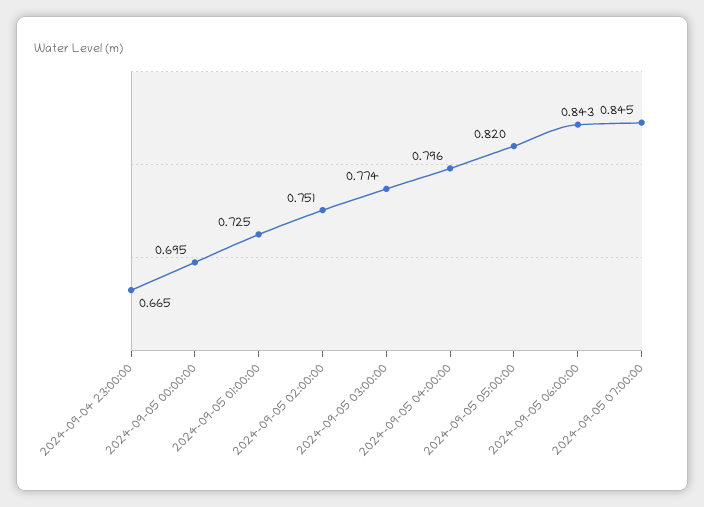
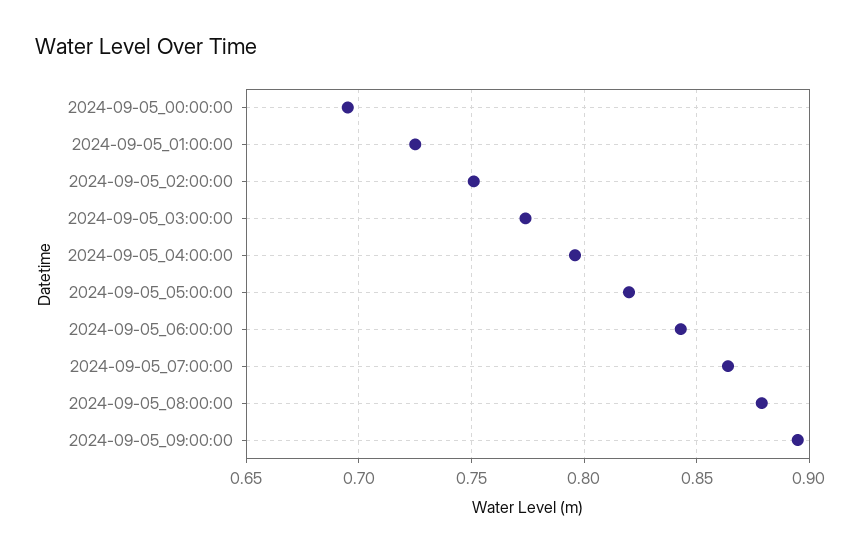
2024-09-04 23:00:00: 0.665 -> none
2024-09-05 07:00:00: 0.845 -> 0.865
2024-09-05_08:00:00: none -> 0.88
2024-09-05_09:00:00: none -> 0.895

